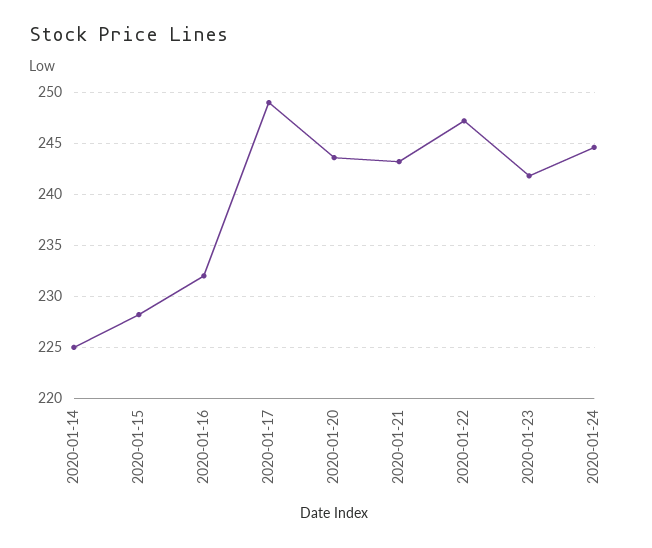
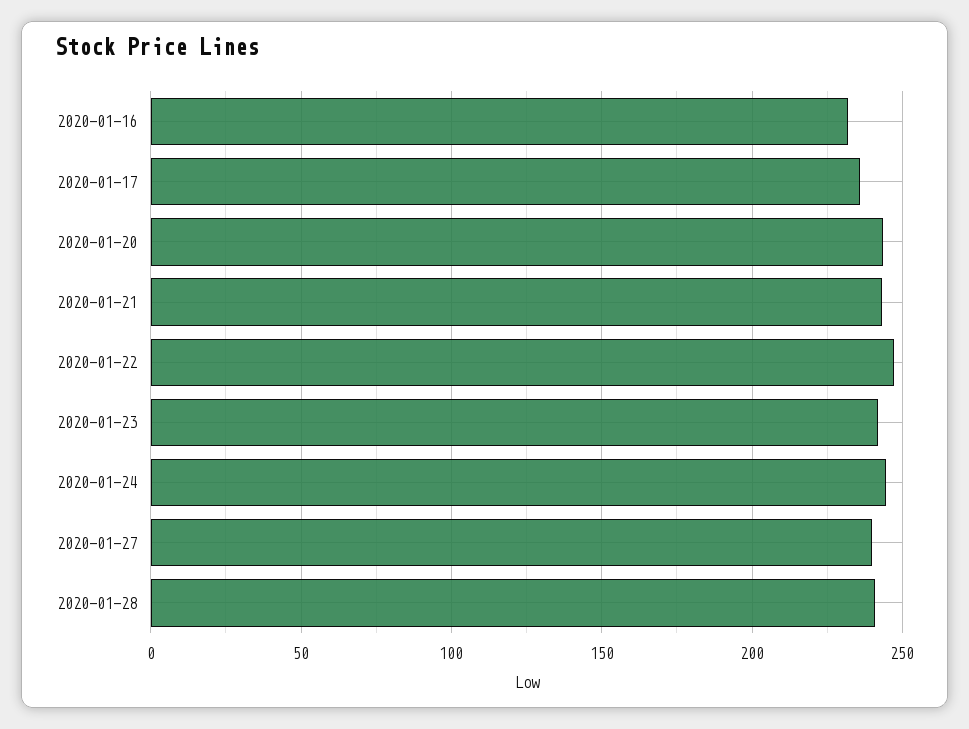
2020-01-14: 225 -> none
2020-01-15: 228 -> none
2020-01-17: 249 -> 235
2020-01-27: none -> 240
2020-01-28: none -> 240

